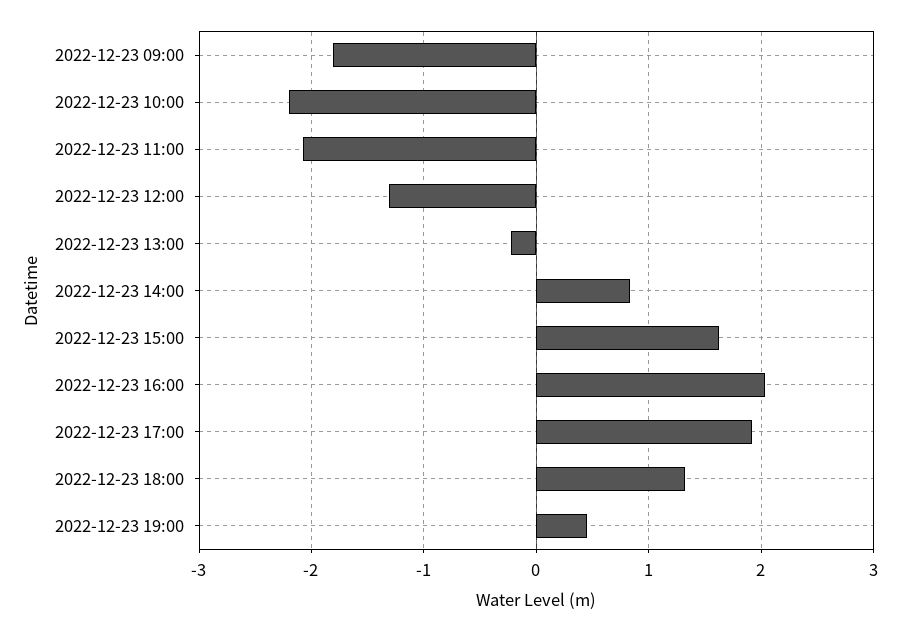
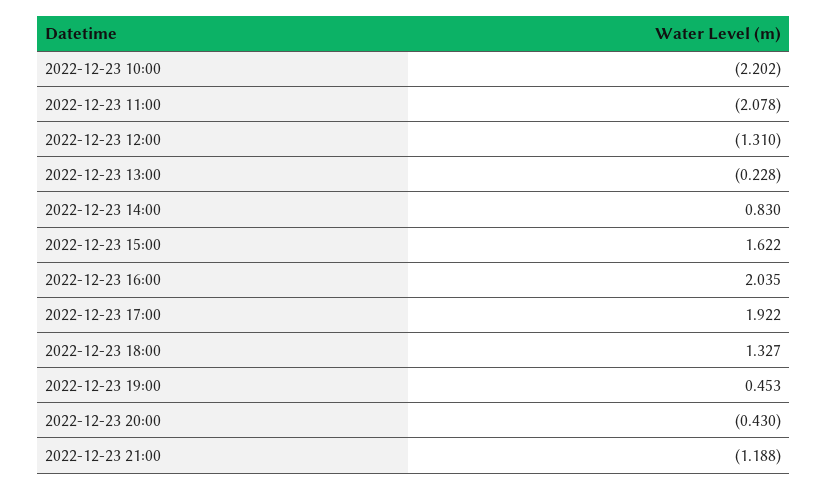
2022-12-23 09:00: -1.8 -> none
2022-12-23 20:00: none -> -0.43
2022-12-23 21:00: none -> -1.188

